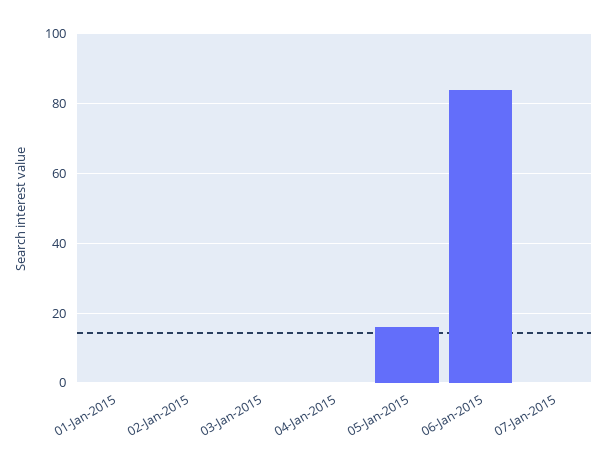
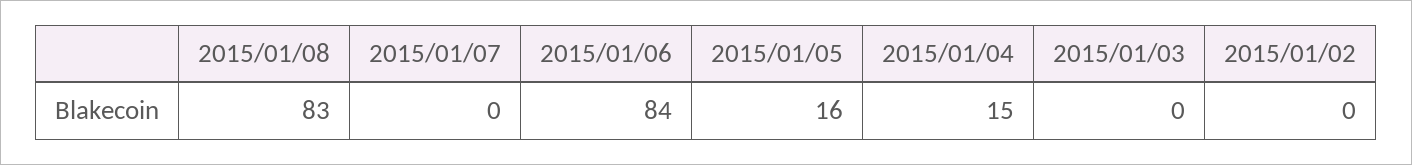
01-Jan-2015: 0 -> none
04-Jan-2015: 0 -> 15
2015/01/08: none -> 83

